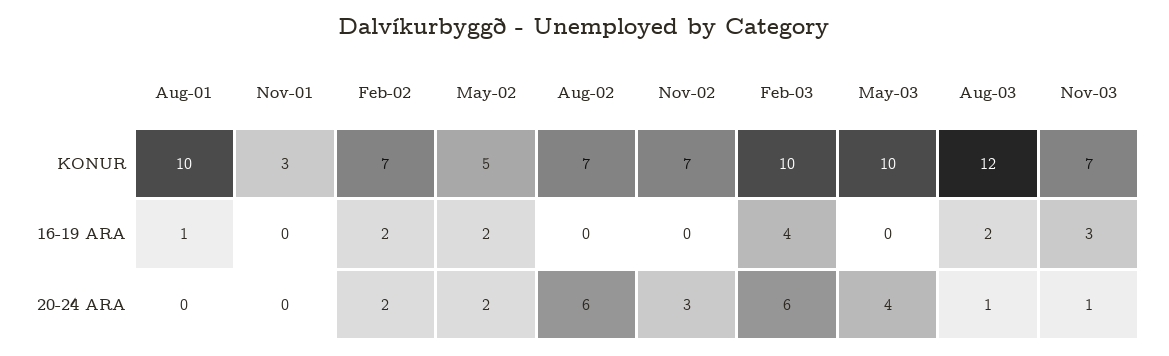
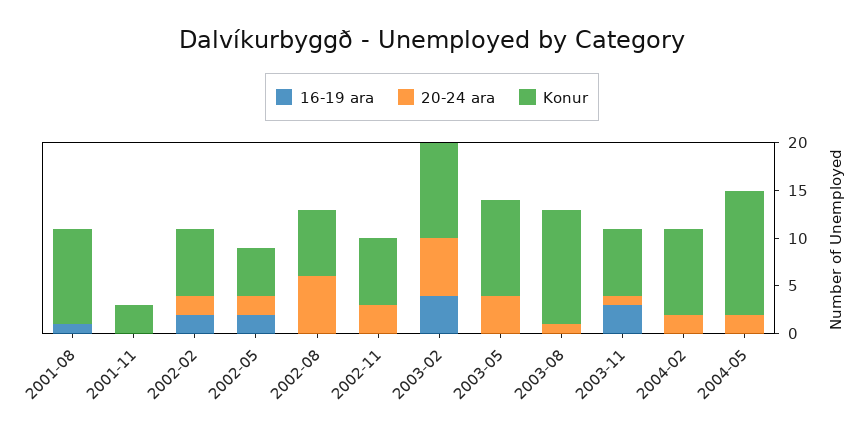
16-19 ARA, Aug-03: 2 -> 0
16-19 ARA, 2004-02: none -> 0
20-24 ARA, 2004-02: none -> 2
KONUR, 2004-02: none -> 9
16-19 ARA, 2004-05: none -> 0
20-24 ARA, 2004-05: none -> 2
KONUR, 2004-05: none -> 13

